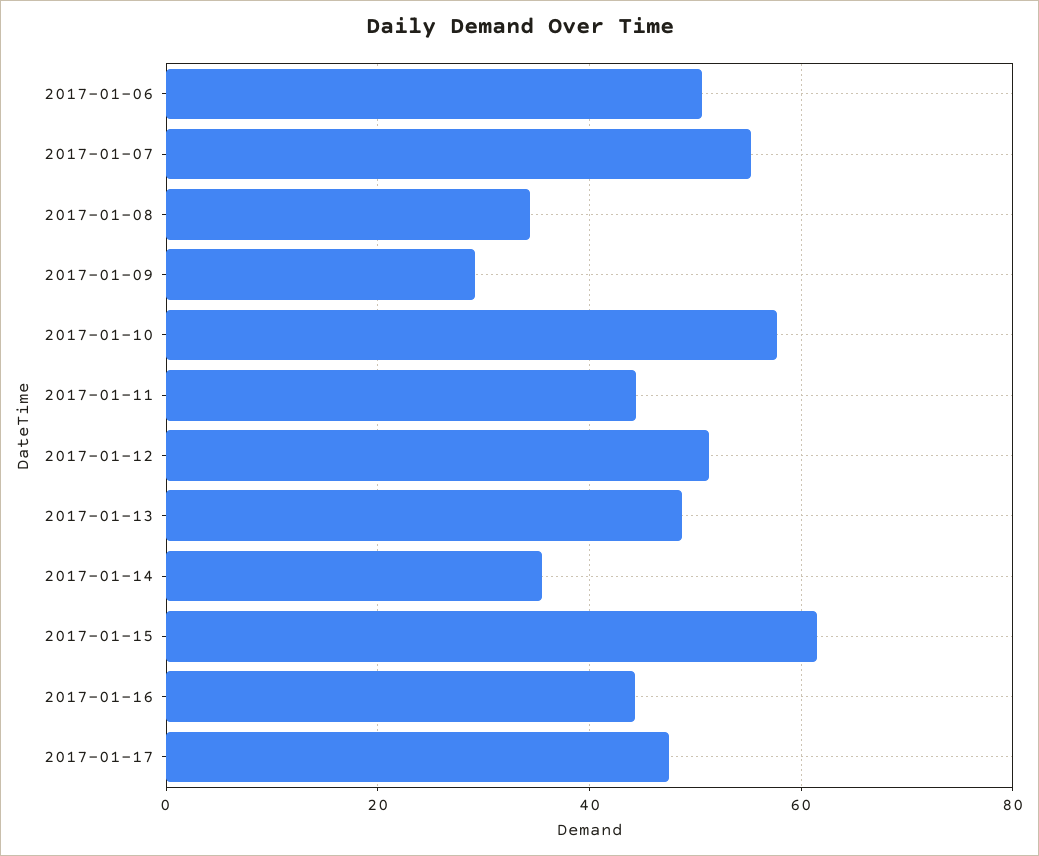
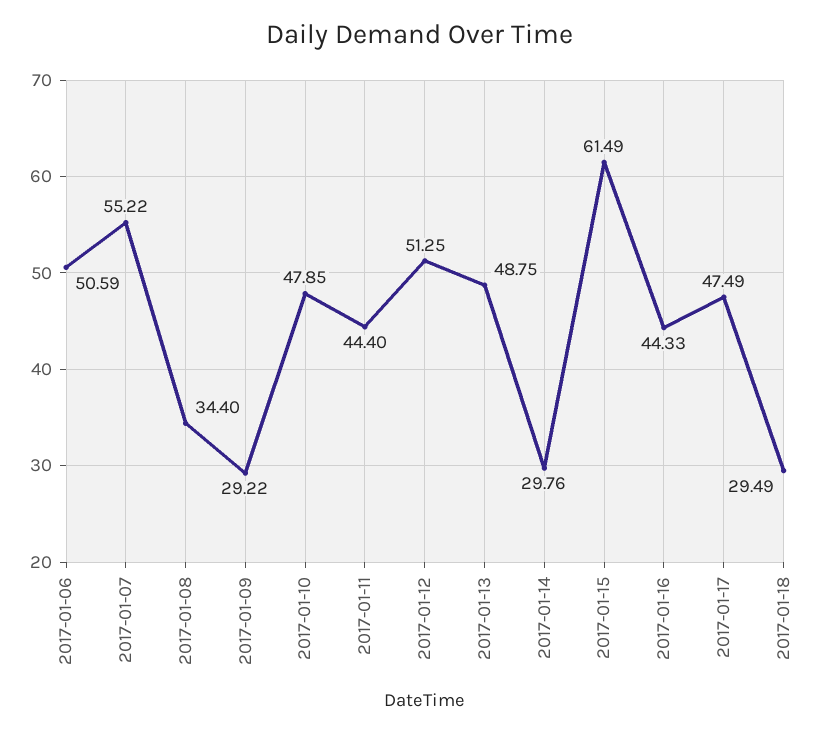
2017-01-10: 58 -> 47.85
2017-01-14: 36 -> 29.76
2017-01-18: none -> 29.49

